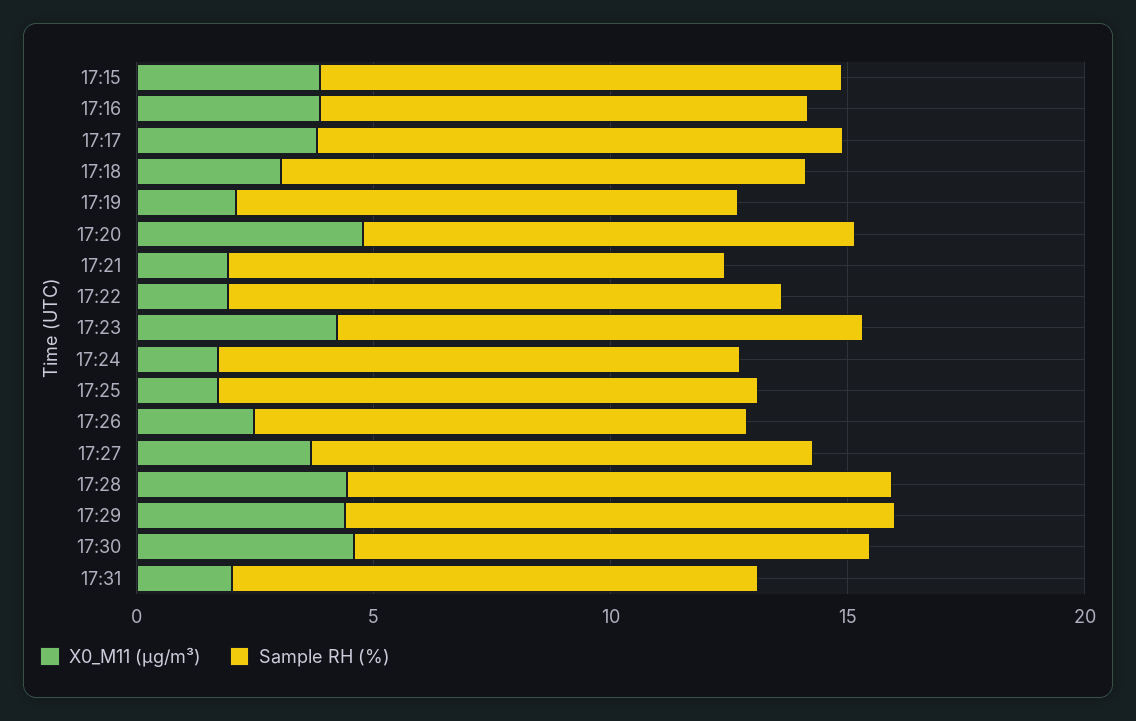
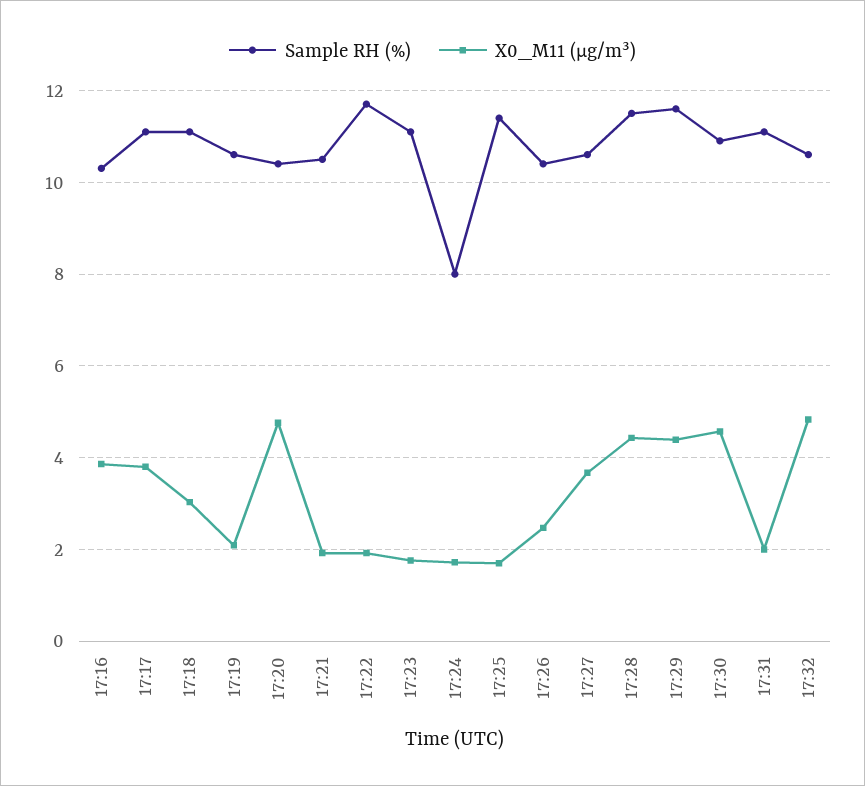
X0_M11 (μg/m³), 17:15: 4 -> none
Sample RH (%), 17:15: 11 -> none
X0_M11 (μg/m³), 17:23: 4 -> 1.8
Sample RH (%), 17:24: 11 -> 8
Sample RH (%), 17:32: none -> 10.6
X0_M11 (μg/m³), 17:32: none -> 4.8

